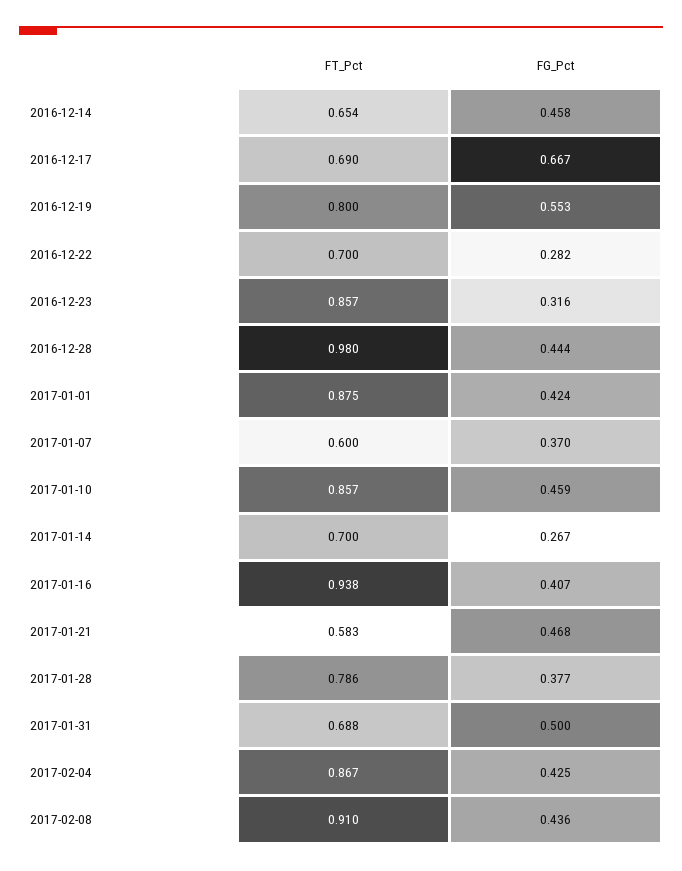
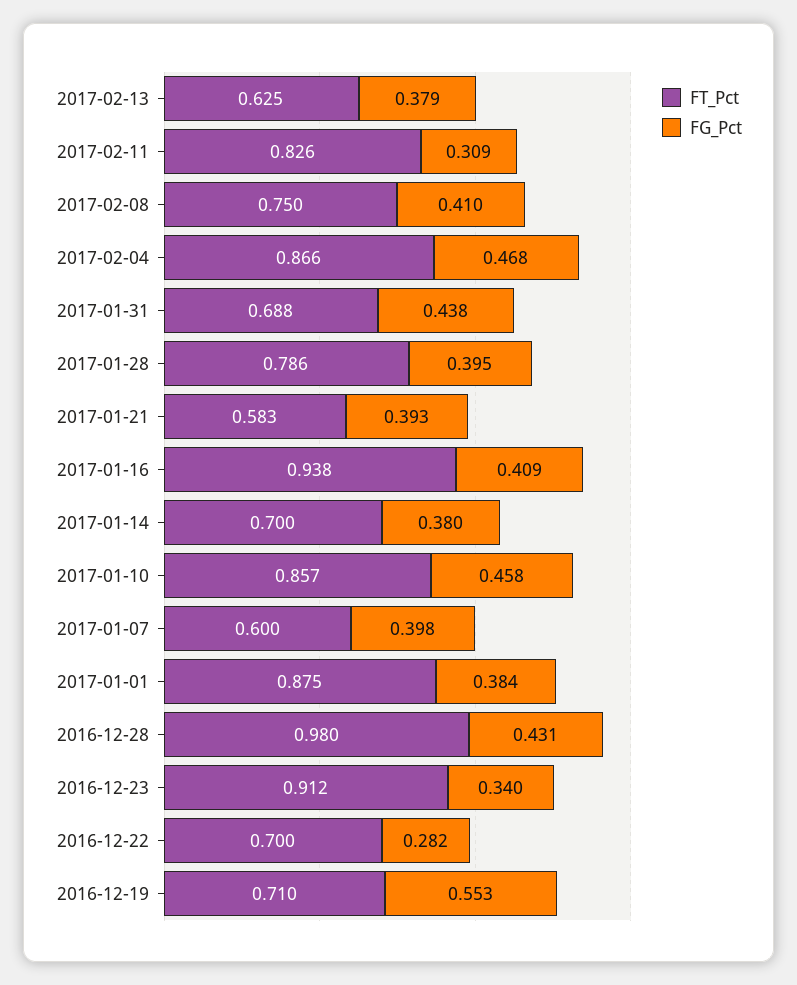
FT_Pct, 2016-12-14: 0.654 -> none
FG_Pct, 2016-12-14: 0.458 -> none
FT_Pct, 2016-12-17: 0.69 -> none
FG_Pct, 2016-12-17: 0.667 -> none
FT_Pct, 2016-12-19: 0.8 -> 0.71
FT_Pct, 2016-12-23: 0.857 -> 0.912
FG_Pct, 2016-12-23: 0.316 -> 0.34
FG_Pct, 2016-12-28: 0.444 -> 0.431
FG_Pct, 2017-01-01: 0.424 -> 0.384
FG_Pct, 2017-01-07: 0.37 -> 0.398
FG_Pct, 2017-01-10: 0.459 -> 0.458
FG_Pct, 2017-01-14: 0.267 -> 0.38
FG_Pct, 2017-01-16: 0.407 -> 0.409
FG_Pct, 2017-01-21: 0.468 -> 0.393
FG_Pct, 2017-01-28: 0.377 -> 0.395
FG_Pct, 2017-01-31: 0.5 -> 0.438
FT_Pct, 2017-02-04: 0.867 -> 0.866
FG_Pct, 2017-02-04: 0.425 -> 0.468
FT_Pct, 2017-02-08: 0.91 -> 0.75
FG_Pct, 2017-02-08: 0.436 -> 0.41
FT_Pct, 2017-02-13: none -> 0.625
FG_Pct, 2017-02-13: none -> 0.379
FT_Pct, 2017-02-11: none -> 0.826
FG_Pct, 2017-02-11: none -> 0.309

